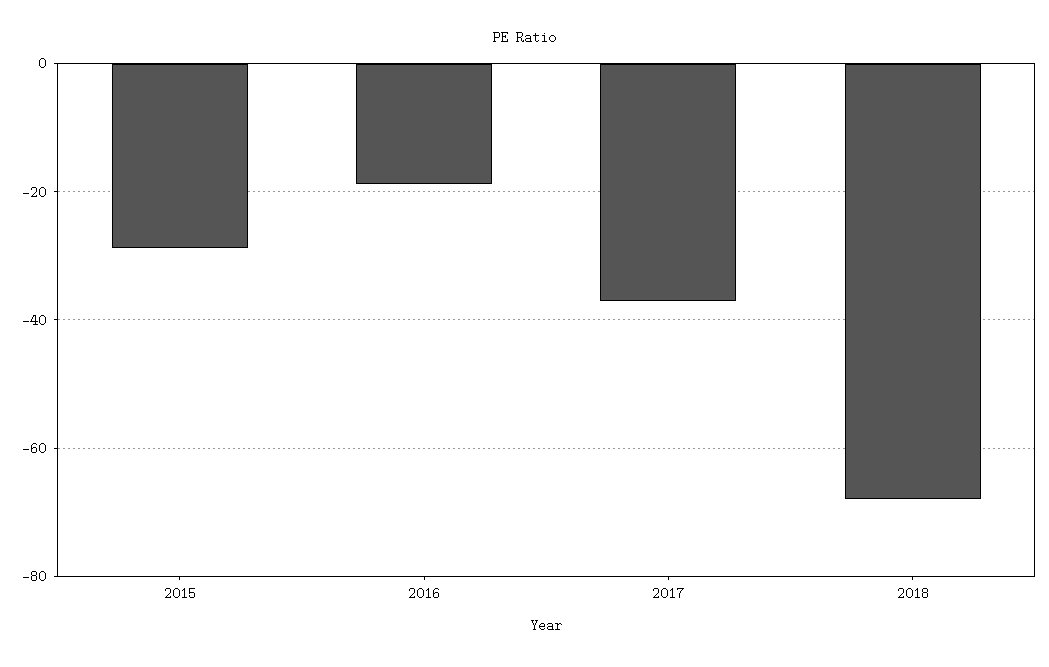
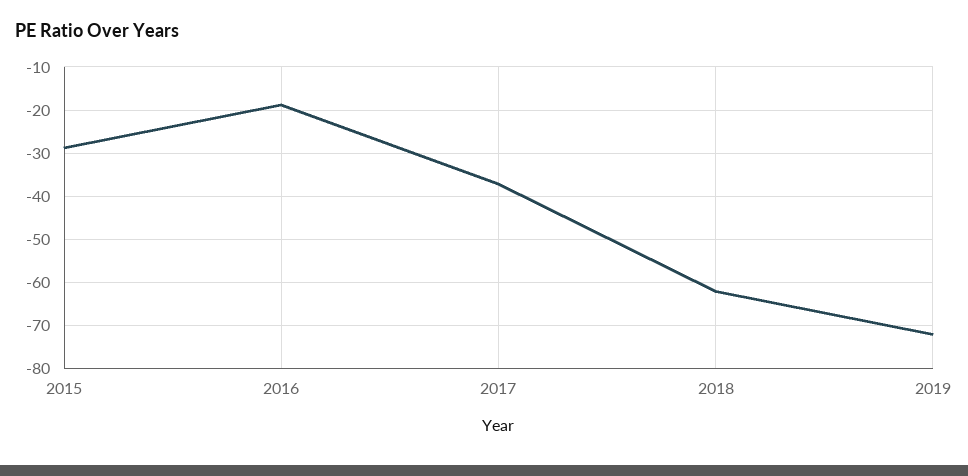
2018: -68 -> -62
2019: none -> -72

